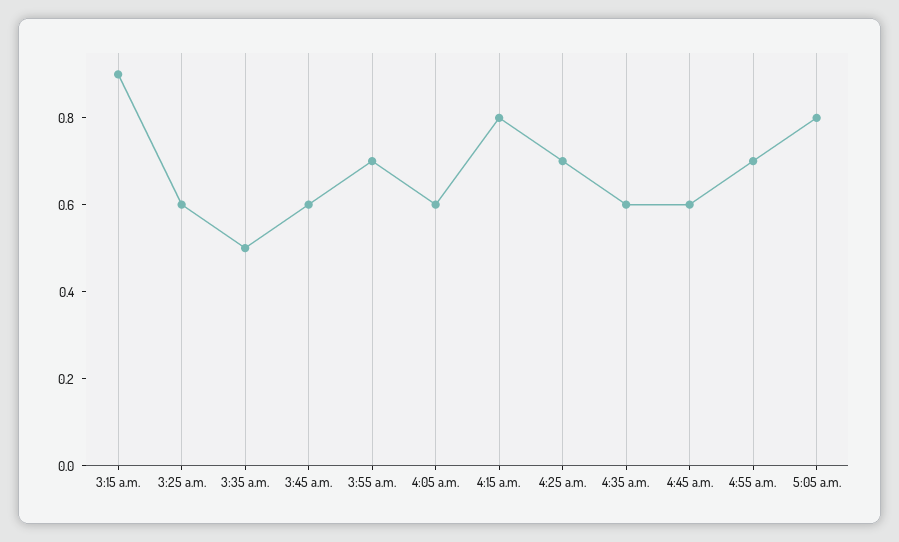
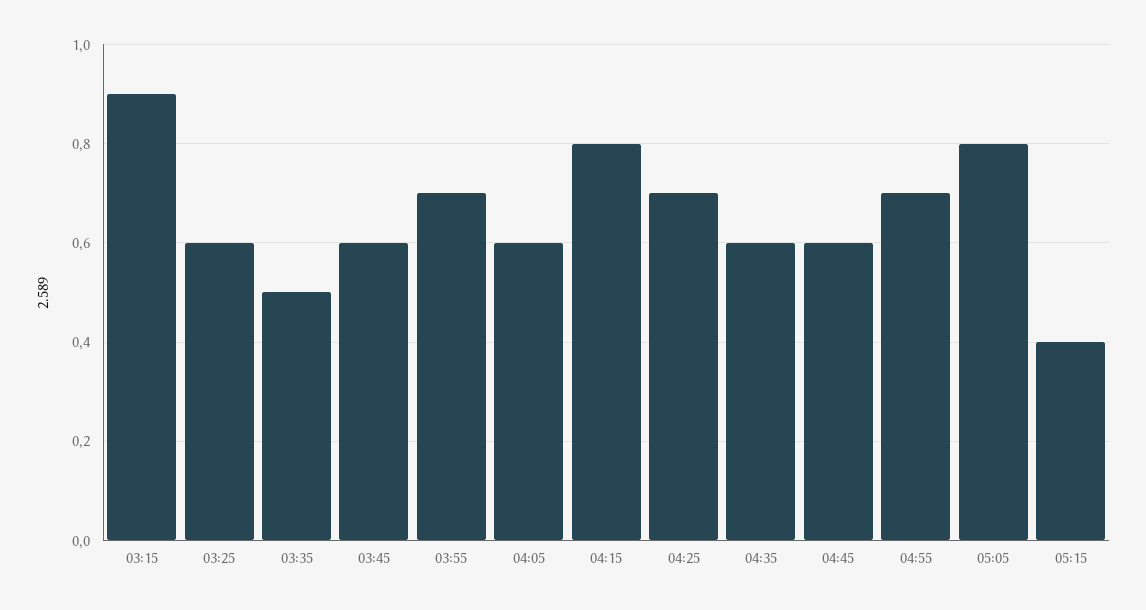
05:15: none -> 0.4

